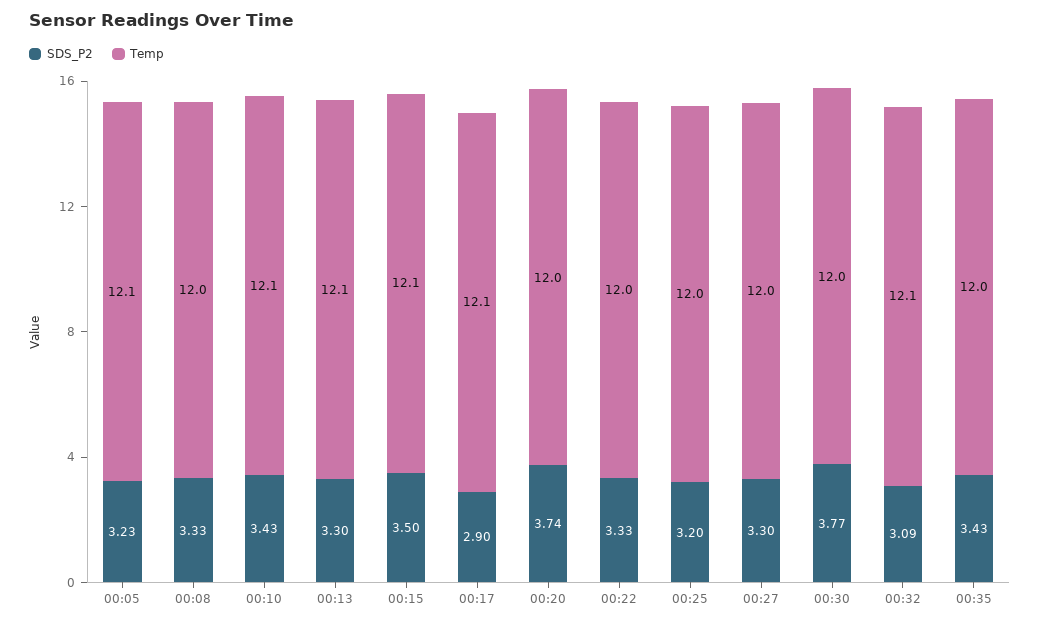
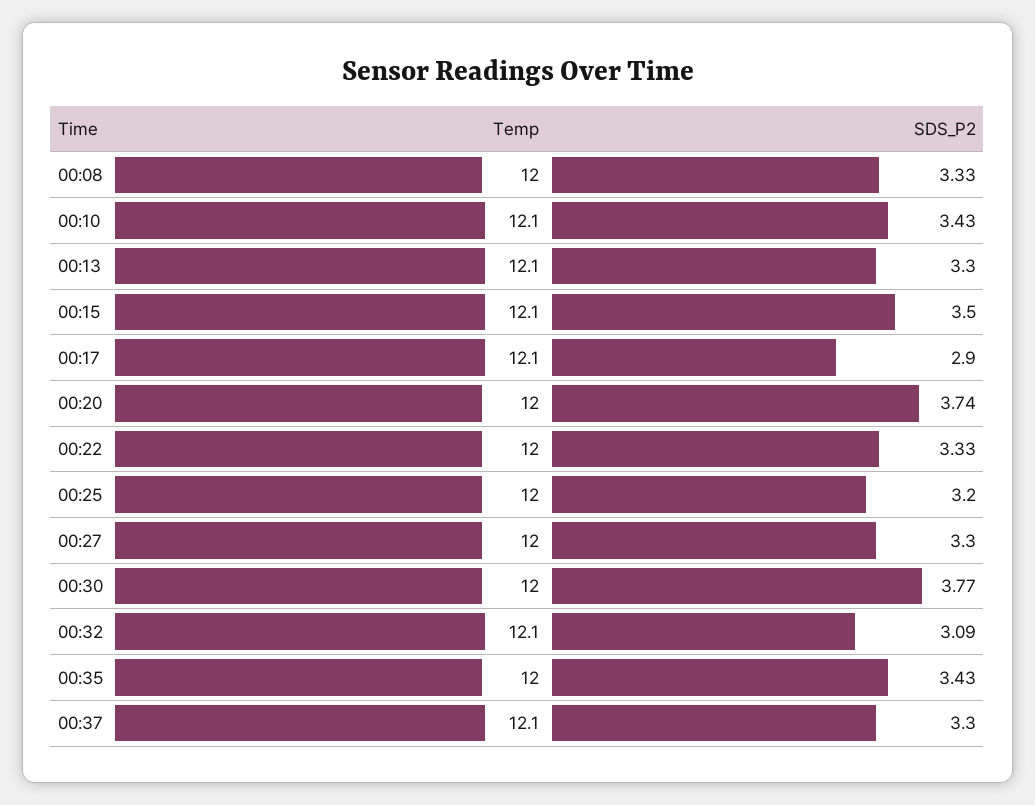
SDS_P2, 00:05: 3.23 -> none
Temp, 00:05: 12.1 -> none
Temp, 00:37: none -> 12.1
SDS_P2, 00:37: none -> 3.3

